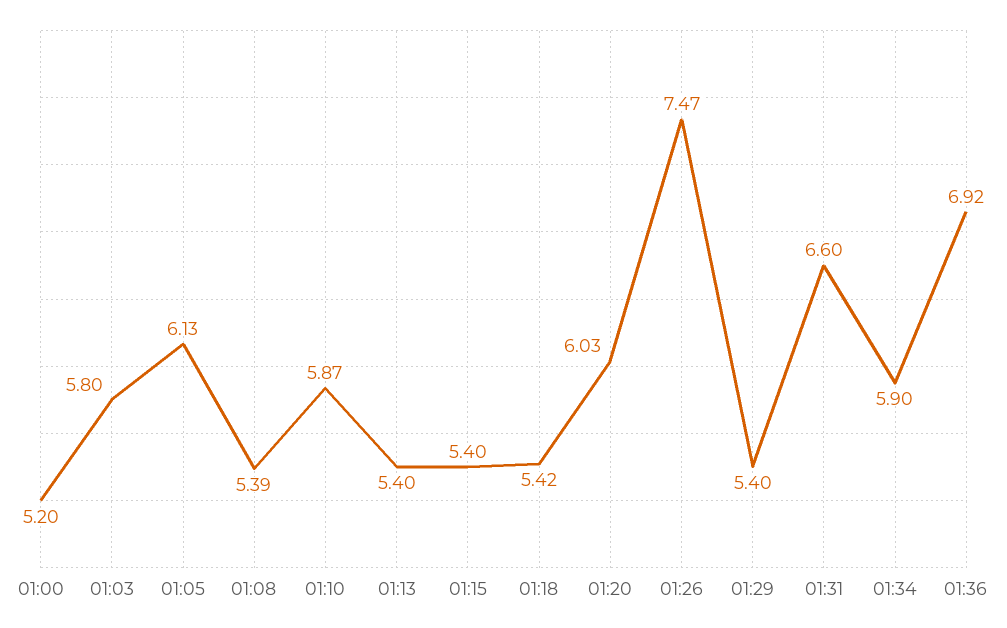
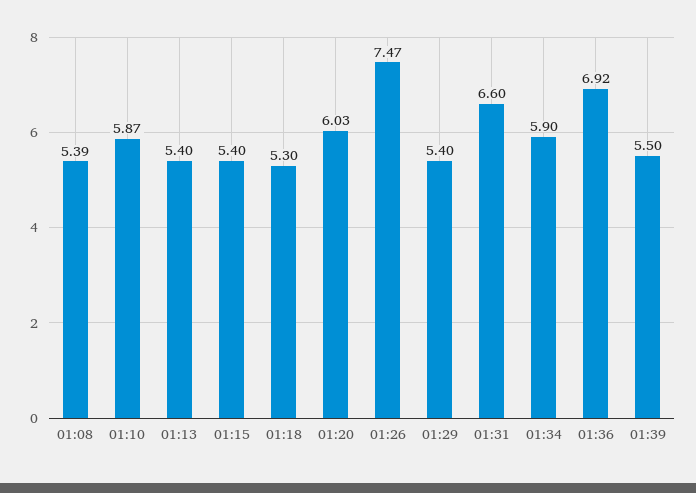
01:00: 5.2 -> none
01:03: 5.8 -> none
01:05: 6.13 -> none
01:18: 5.42 -> 5.3
01:39: none -> 5.5

